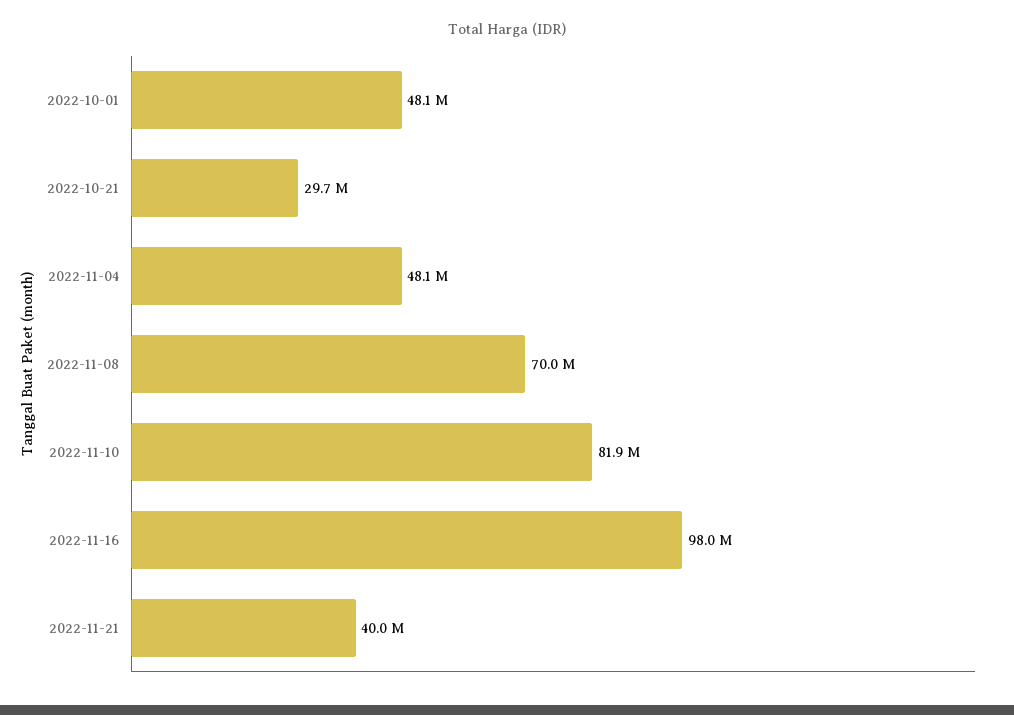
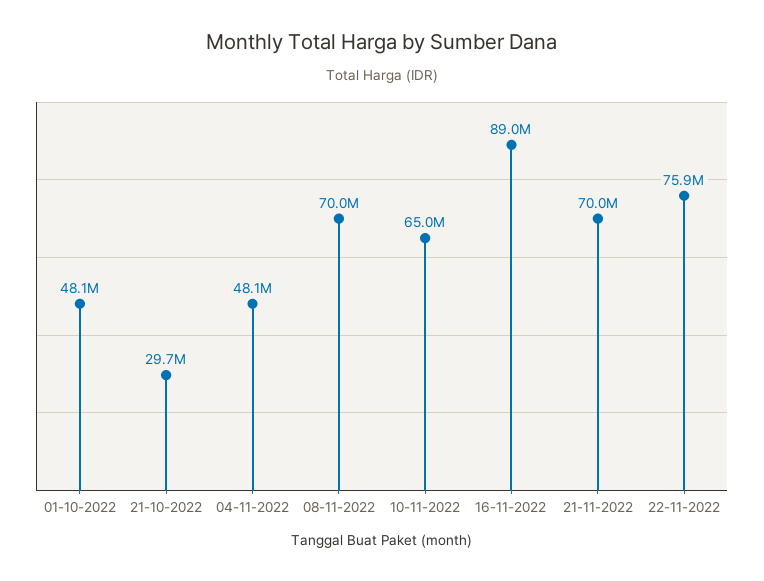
2022-11-10: 81900000 -> 65000000
2022-11-16: 98000000 -> 89000000
2022-11-21: 40000000 -> 70000000
22-11-2022: none -> 75900000

